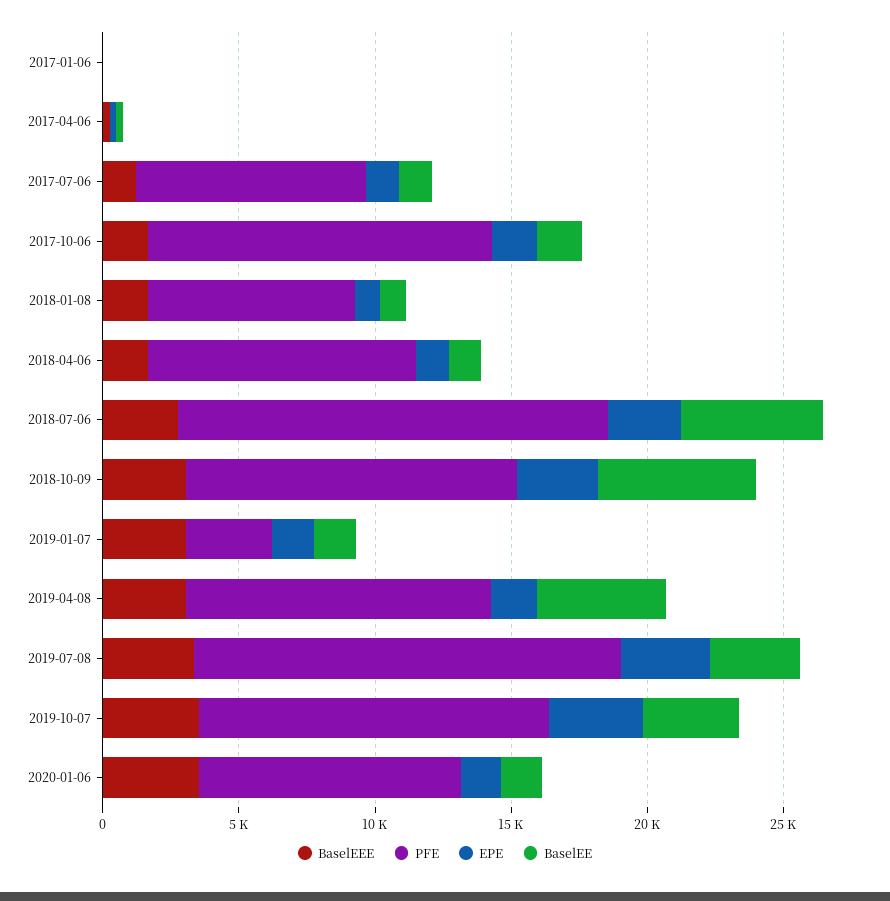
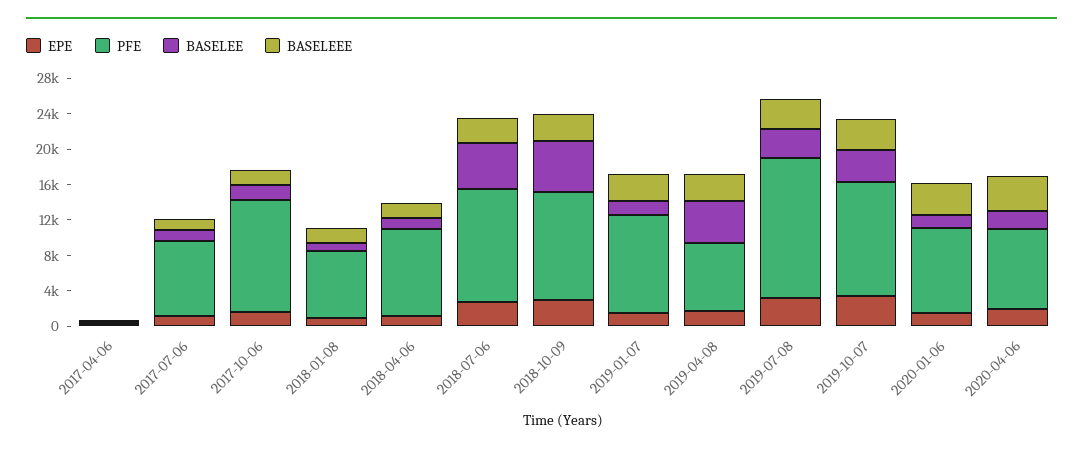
BaselEEE, 2017-01-06: 0 -> none
PFE, 2017-01-06: 0 -> none
EPE, 2017-01-06: 0 -> none
BaselEE, 2017-01-06: 0 -> none
PFE, 2018-07-06: 16000 -> 13000
PFE, 2019-01-07: 3000 -> 11000
PFE, 2019-04-08: 11000 -> 8000
EPE, 2020-04-06: none -> 2000
PFE, 2020-04-06: none -> 9000
BaselEE, 2020-04-06: none -> 2000
BaselEEE, 2020-04-06: none -> 4000

